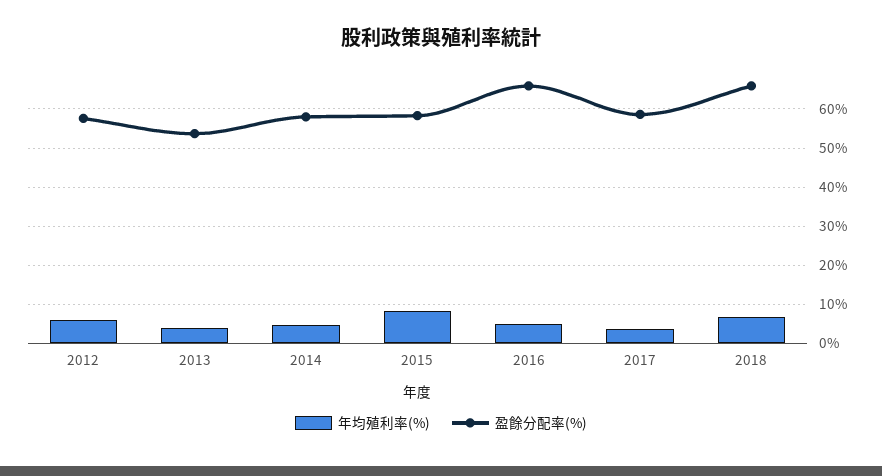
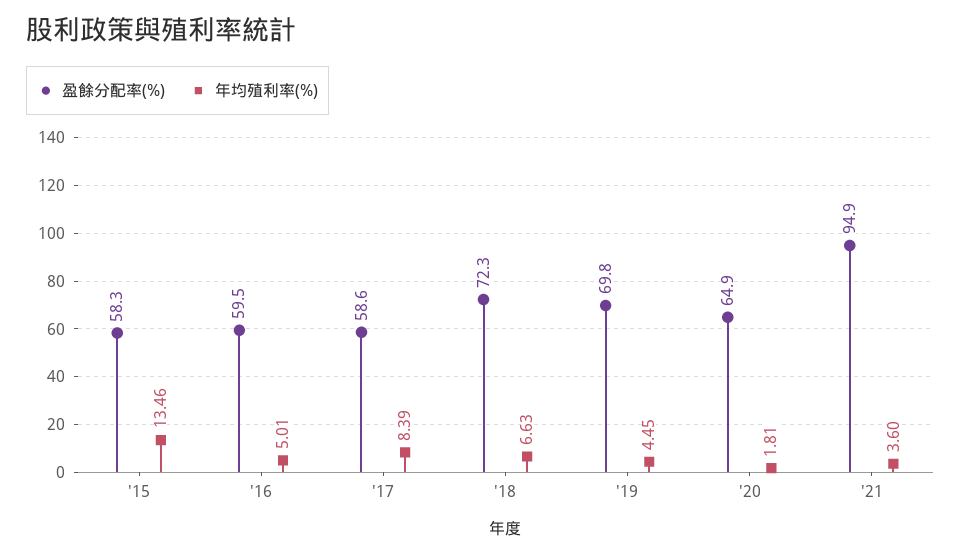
年均殖利率(%), 2012: 6 -> none
盈餘分配率(%), 2012: 58 -> none
年均殖利率(%), 2013: 4 -> none
盈餘分配率(%), 2013: 54 -> none
年均殖利率(%), 2014: 4 -> none
盈餘分配率(%), 2014: 58 -> none
年均殖利率(%), 2015: 8 -> 13.46
盈餘分配率(%), 2016: 66 -> 59.5
年均殖利率(%), 2017: 4 -> 8.39
盈餘分配率(%), 2018: 66 -> 72.3
盈餘分配率(%), '19: none -> 69.8
年均殖利率(%), '19: none -> 4.45
盈餘分配率(%), '20: none -> 64.9
年均殖利率(%), '20: none -> 1.81
盈餘分配率(%), '21: none -> 94.9
年均殖利率(%), '21: none -> 3.6

